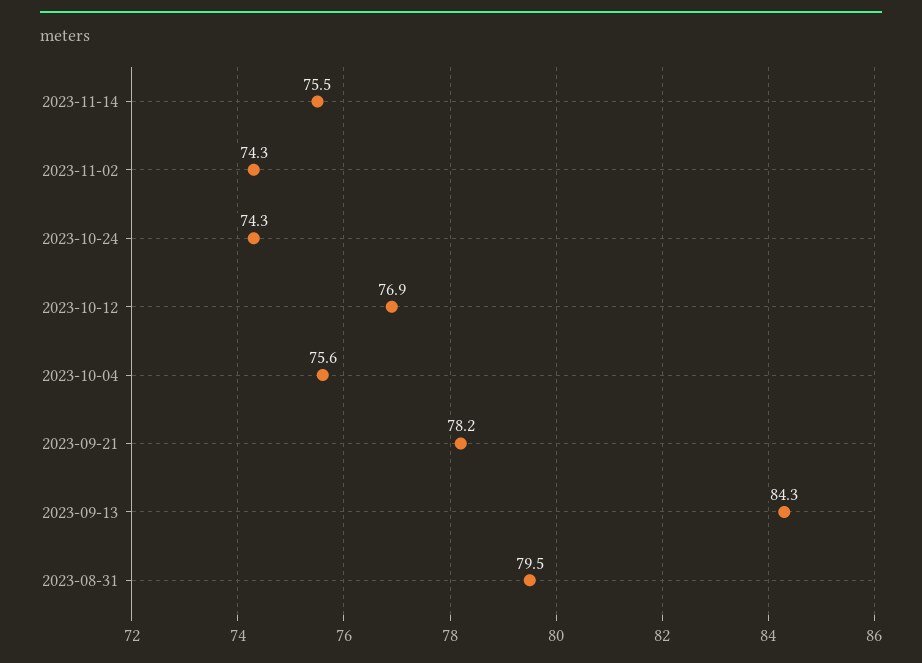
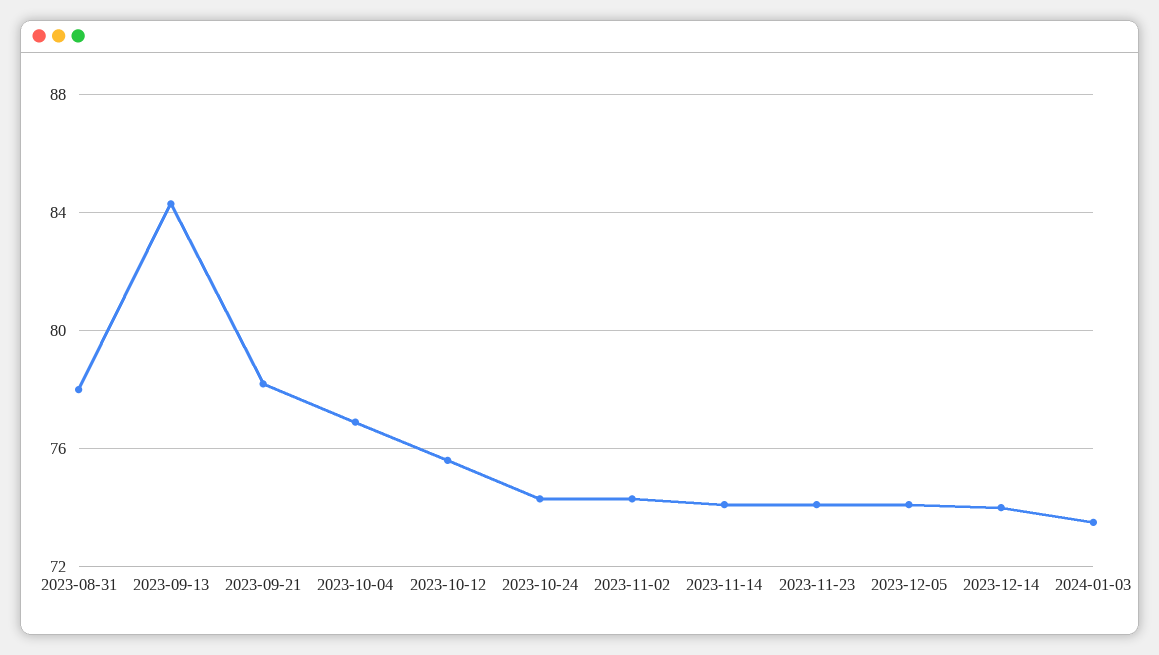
2023-11-14: 75.5 -> 74
2023-10-12: 76.9 -> 75.5
2023-10-04: 75.6 -> 77
2023-08-31: 79.5 -> 78
2023-11-23: none -> 74
2023-12-05: none -> 74
2023-12-14: none -> 74
2024-01-03: none -> 73.5

